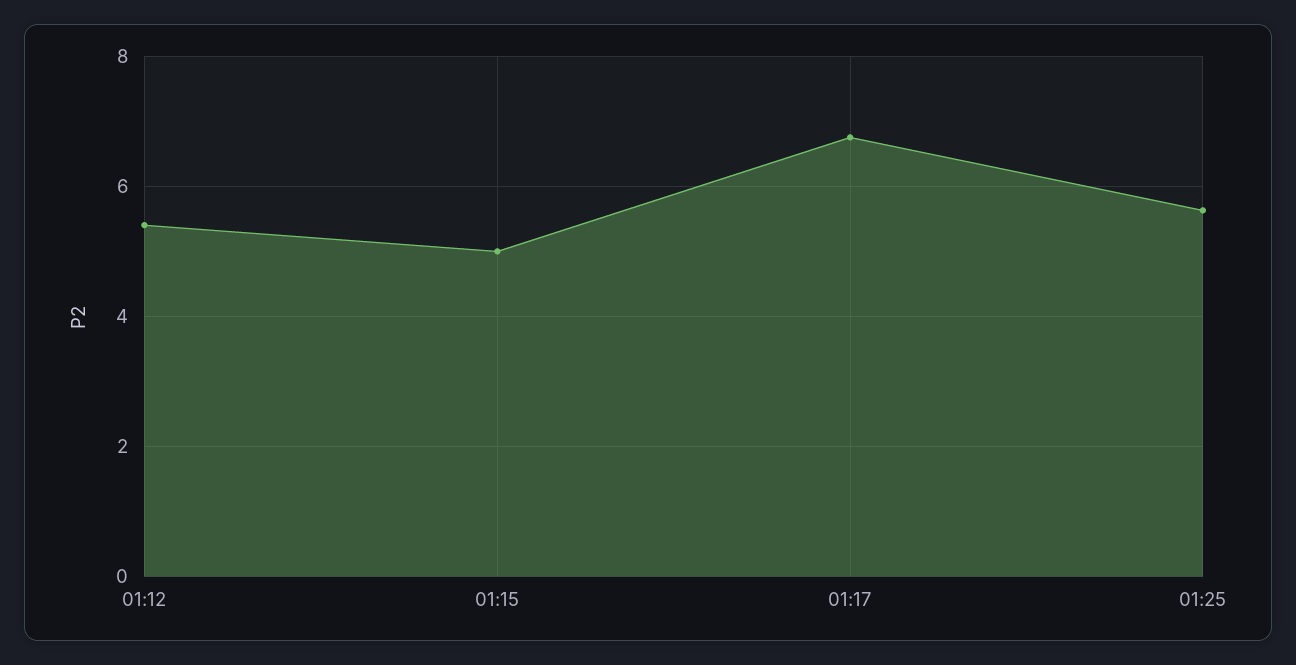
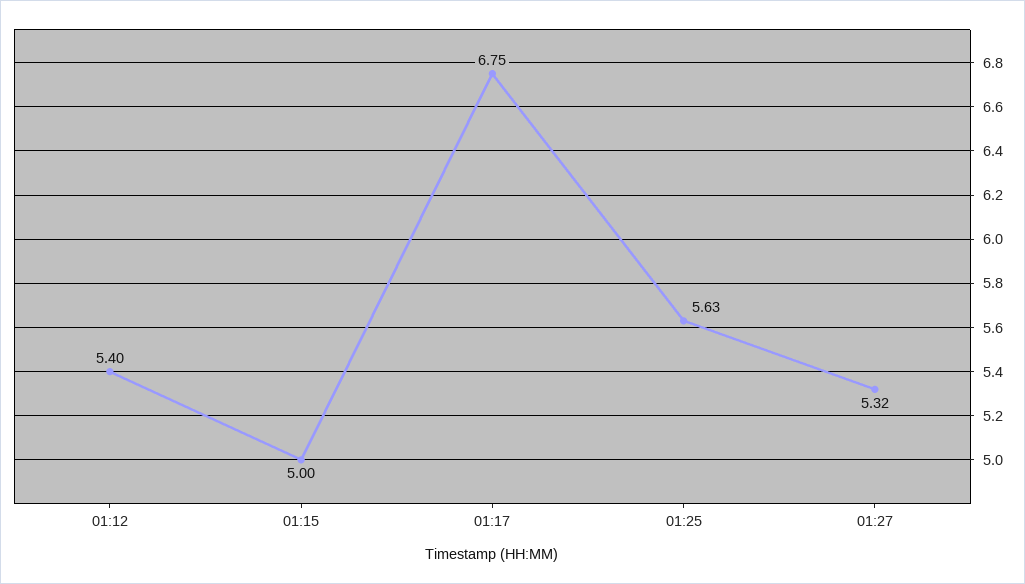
01:27: none -> 5.32

